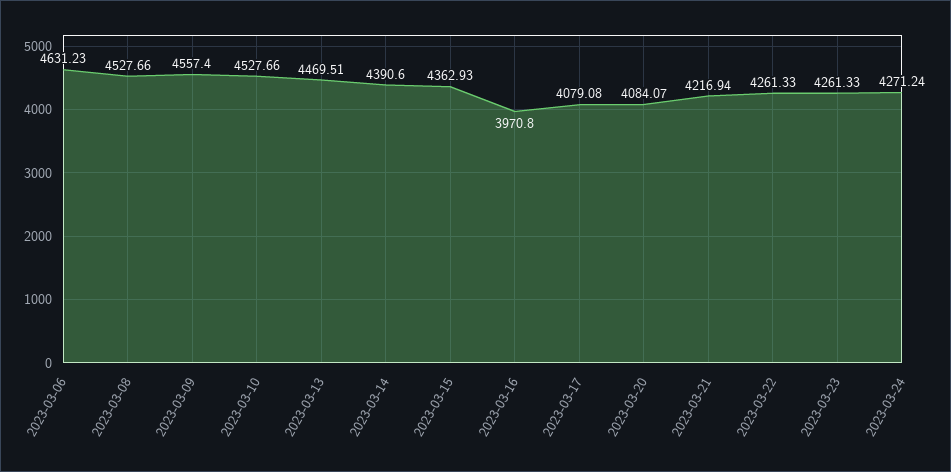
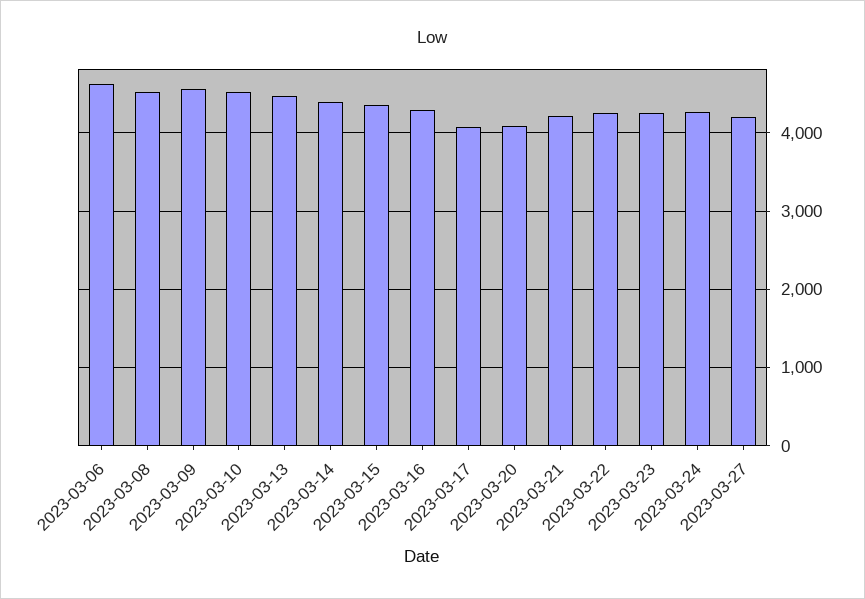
2023-03-16: 3970.8 -> 4300
2023-03-27: none -> 4200

